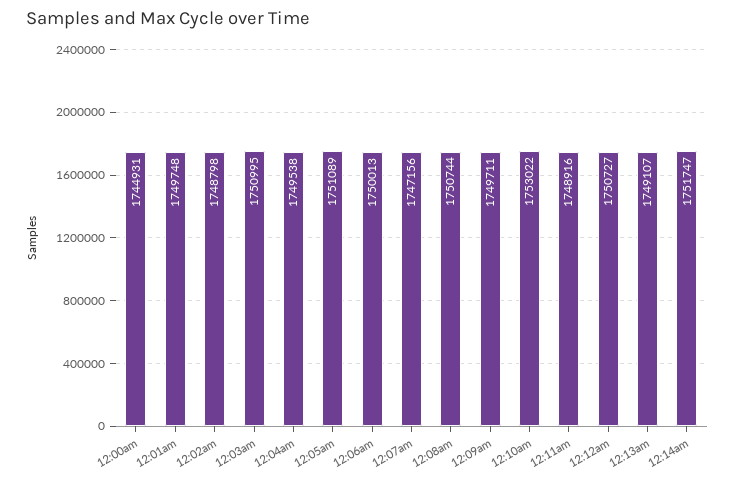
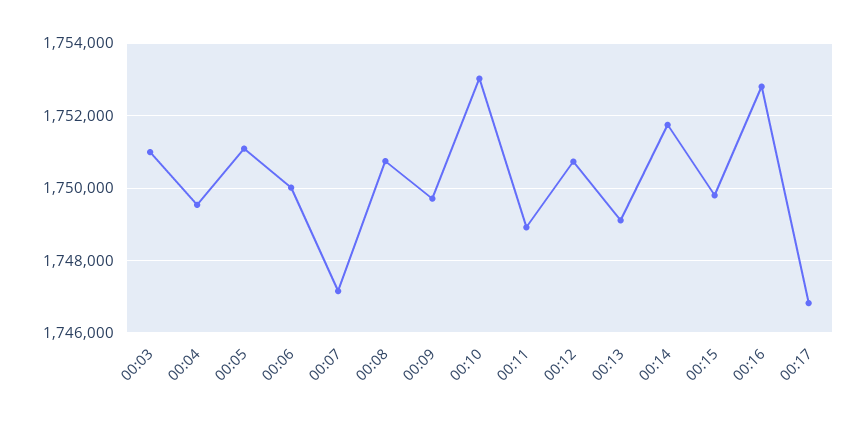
12:00am: 1744931 -> none
12:01am: 1749748 -> none
12:02am: 1748798 -> none
00:15: none -> 1749800
00:16: none -> 1752800
00:17: none -> 1746800

